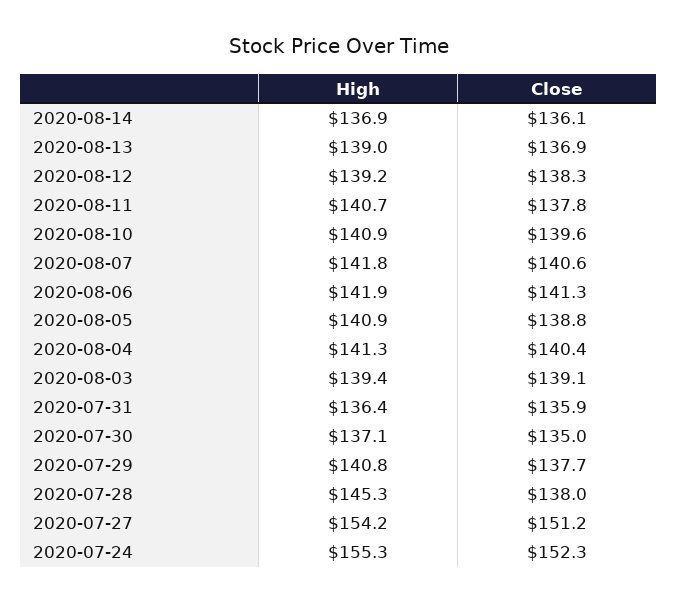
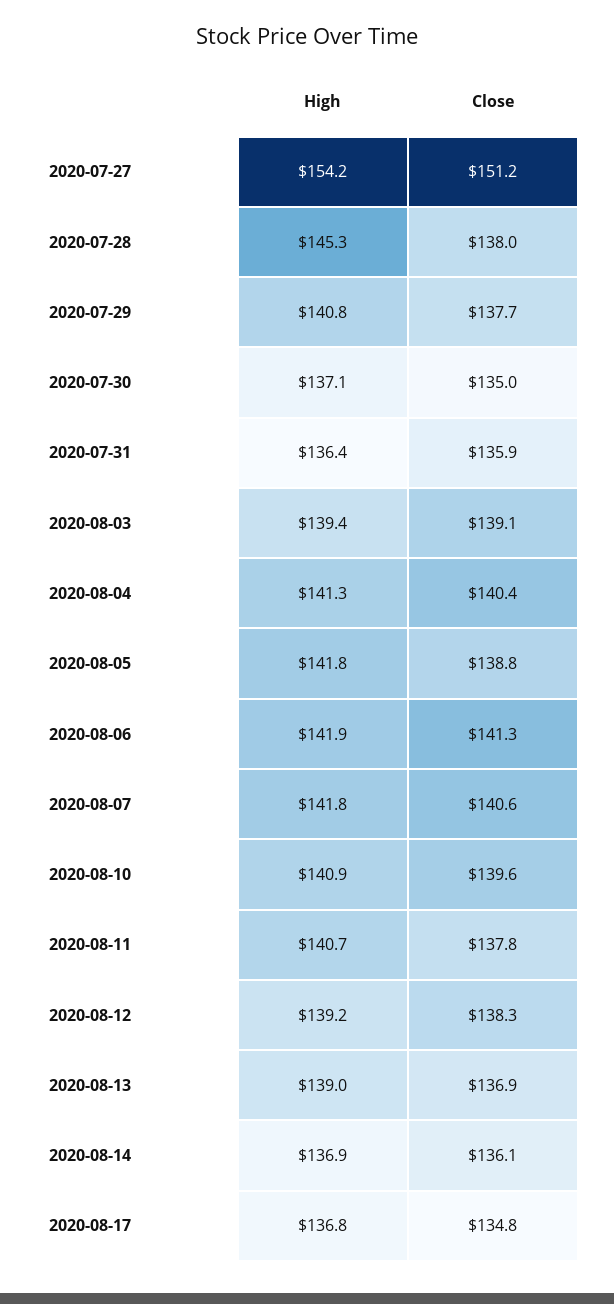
High, 2020-08-05: 140.9 -> 141.8
High, 2020-07-24: 155.3 -> none
Close, 2020-07-24: 152.3 -> none
High, 2020-08-17: none -> 136.8
Close, 2020-08-17: none -> 134.8

